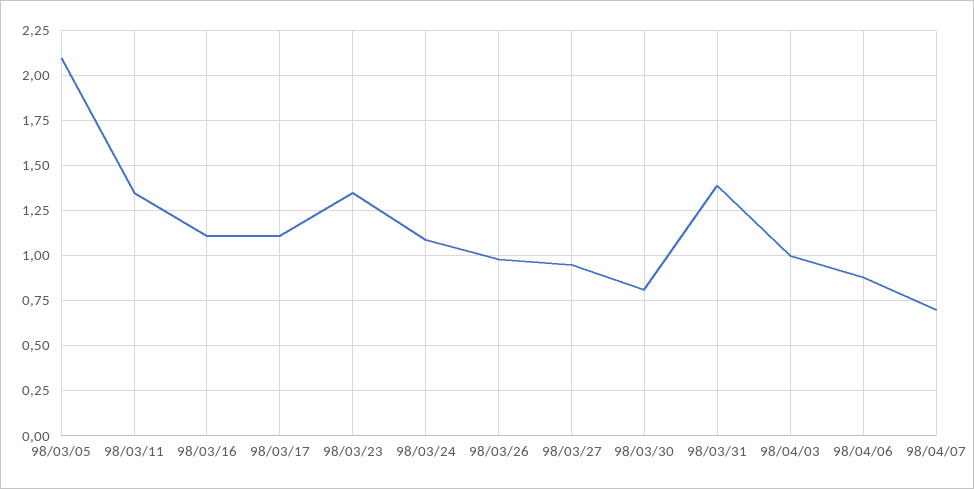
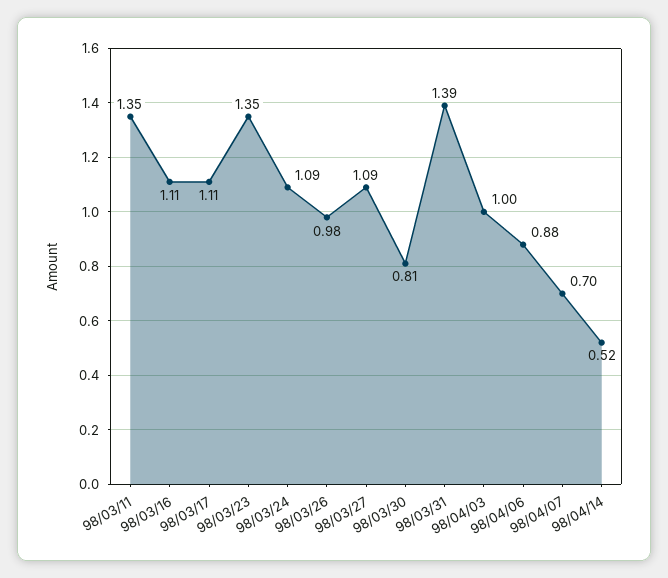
98/03/05: 2.1 -> none
98/03/27: 0.95 -> 1.09
98/04/14: none -> 0.52

